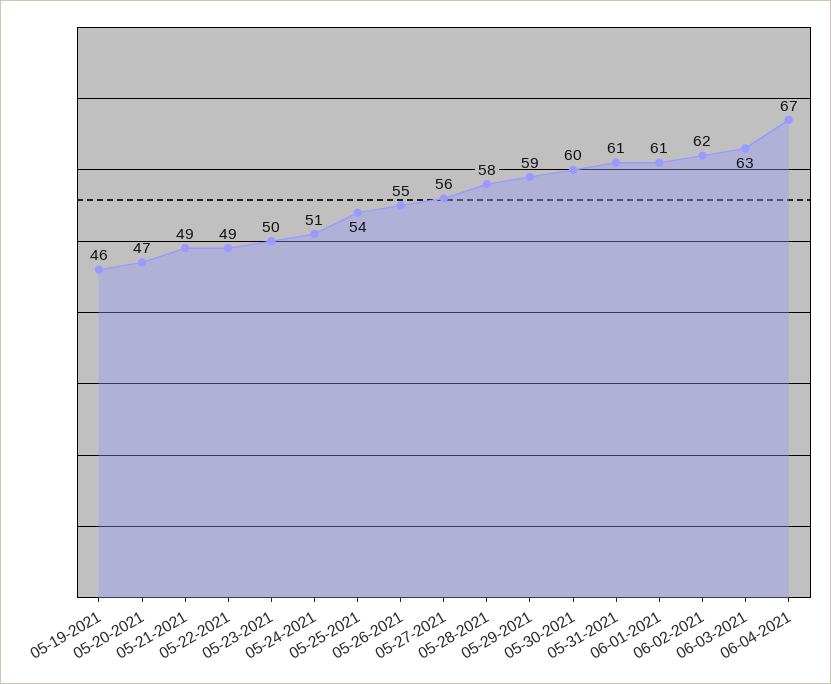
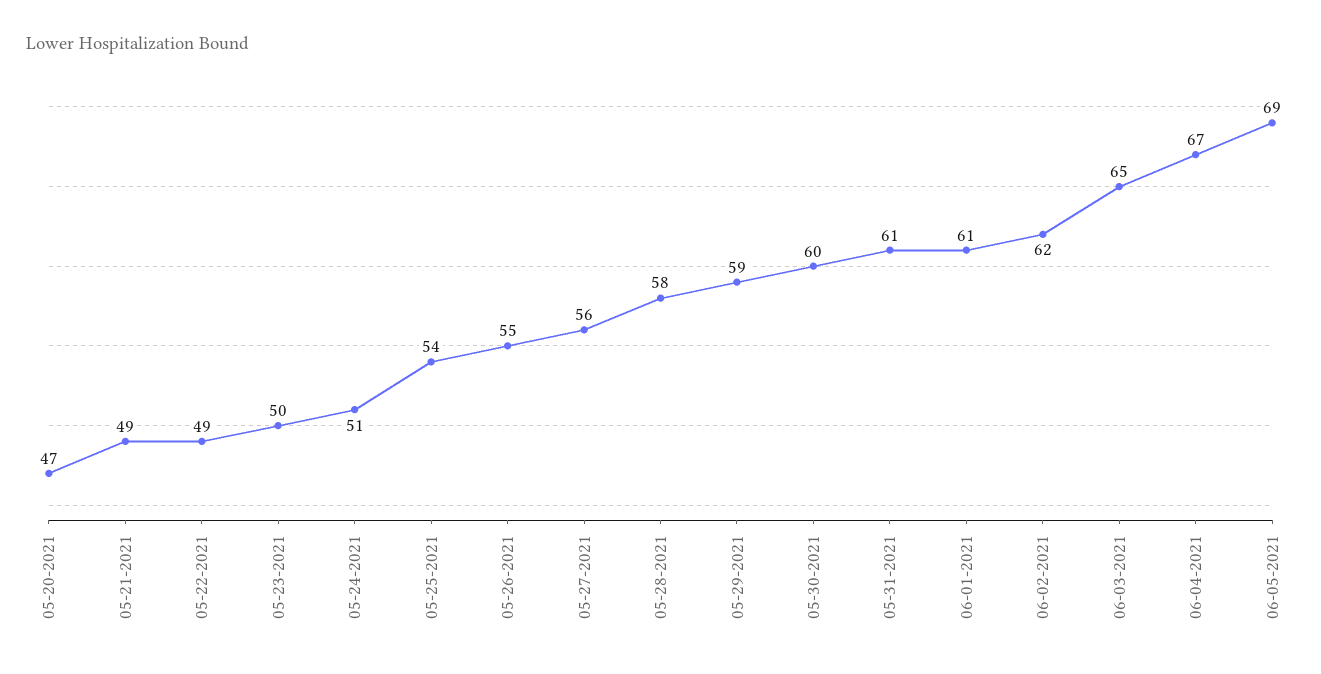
05-19-2021: 46 -> none
06-03-2021: 63 -> 65
06-05-2021: none -> 69

